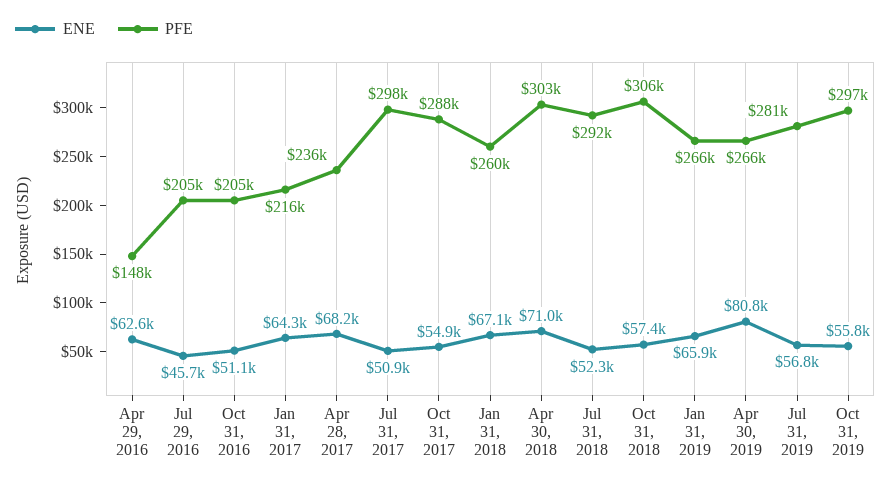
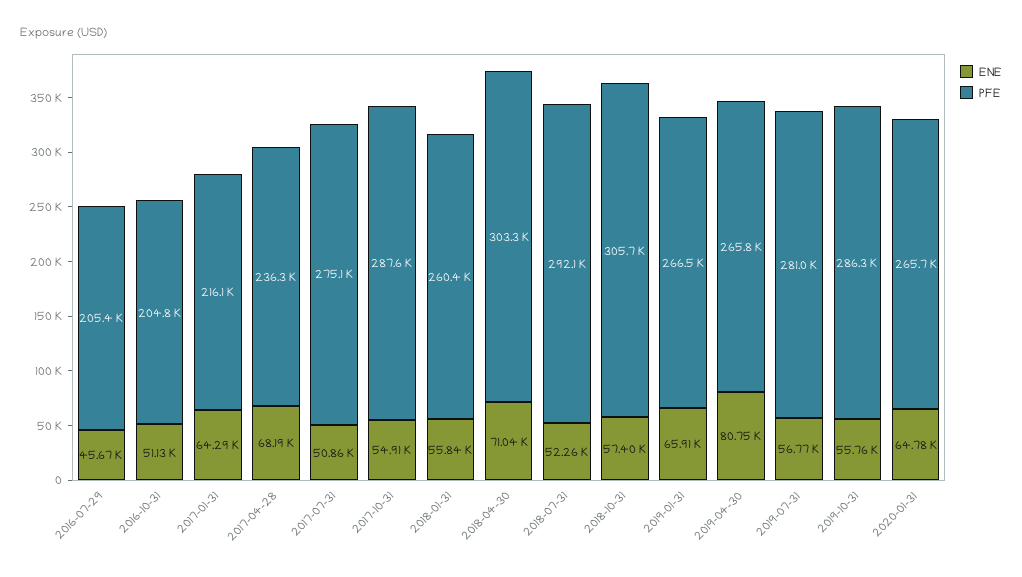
ENE, Apr 29, 2016: 62600 -> none
PFE, Apr 29, 2016: 148000 -> none
PFE, Jul 31, 2017: 298000 -> 275100
ENE, Jan 31, 2018: 67100 -> 55840
PFE, Oct 31, 2019: 297000 -> 286300
ENE, 2020-01-31: none -> 64780
PFE, 2020-01-31: none -> 265700

